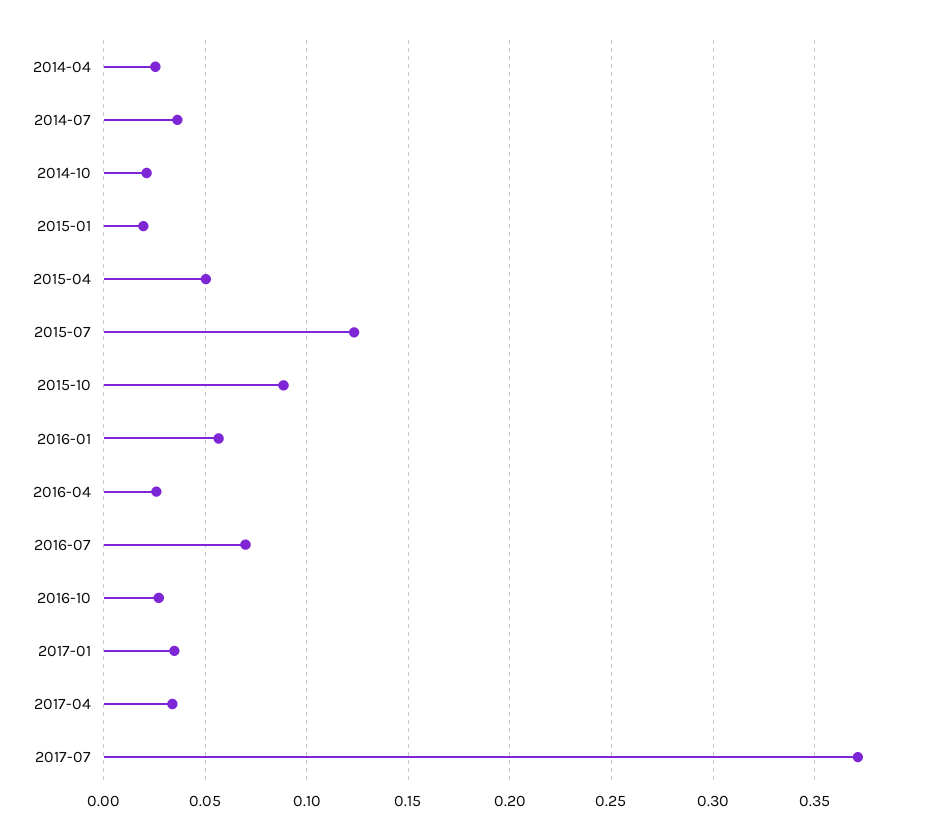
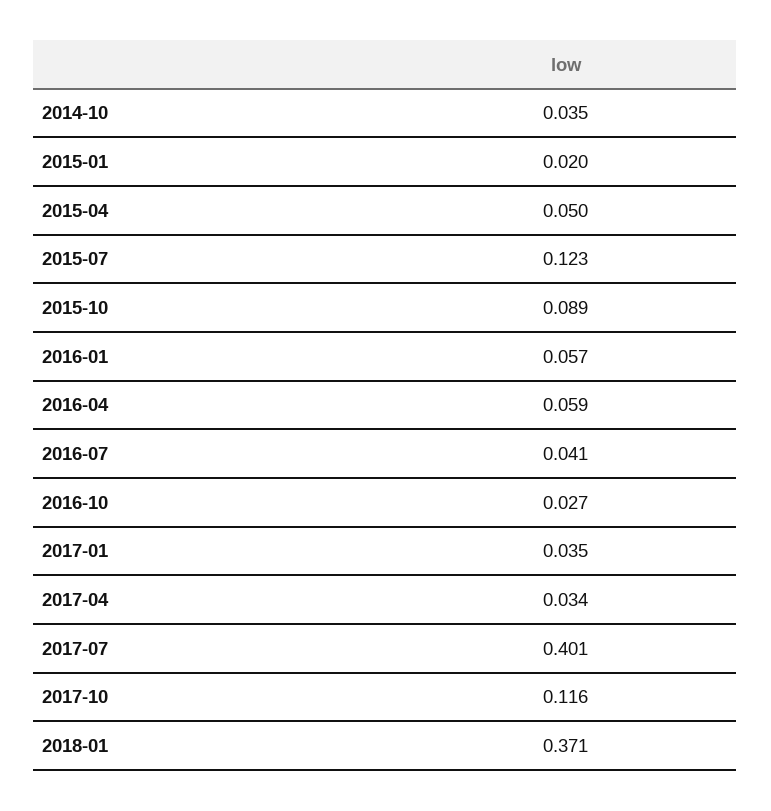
2014-04: 0.025 -> none
2014-07: 0.035 -> none
2014-10: 0.02 -> 0.035
2016-04: 0.025 -> 0.059
2016-07: 0.07 -> 0.041
2017-07: 0.37 -> 0.401
2017-10: none -> 0.116
2018-01: none -> 0.371

